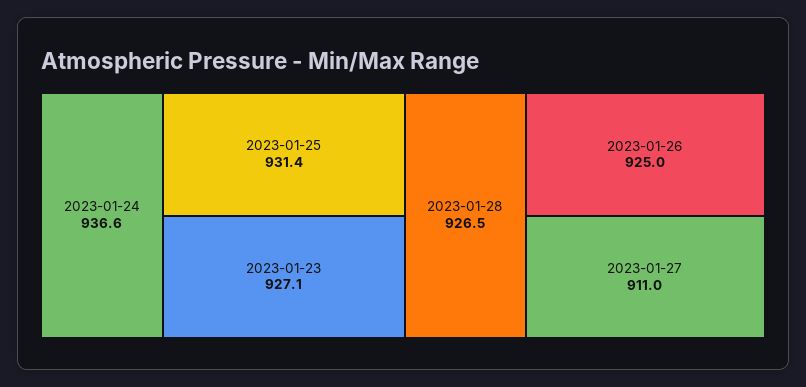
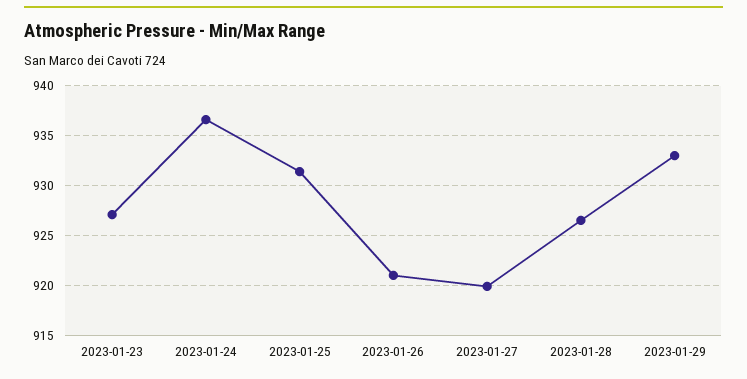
2023-01-26: 925 -> 921
2023-01-27: 911 -> 920
2023-01-29: none -> 933

